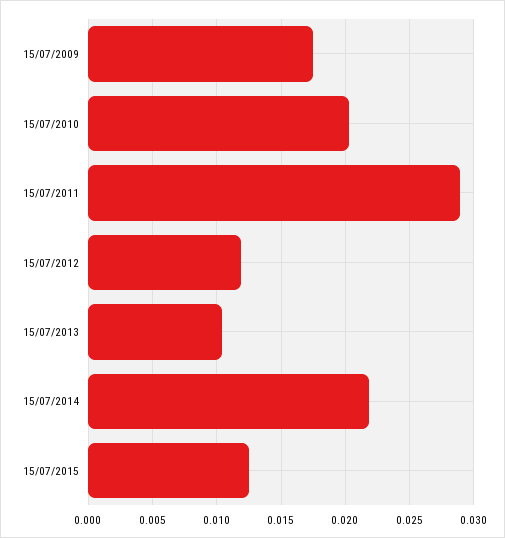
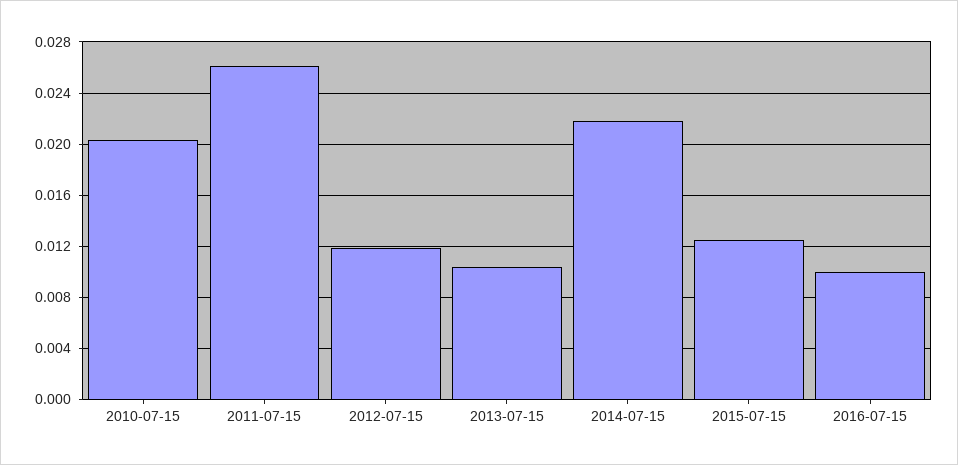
15/07/2009: 0.0175 -> none
15/07/2011: 0.029 -> 0.026
2016-07-15: none -> 0.01

